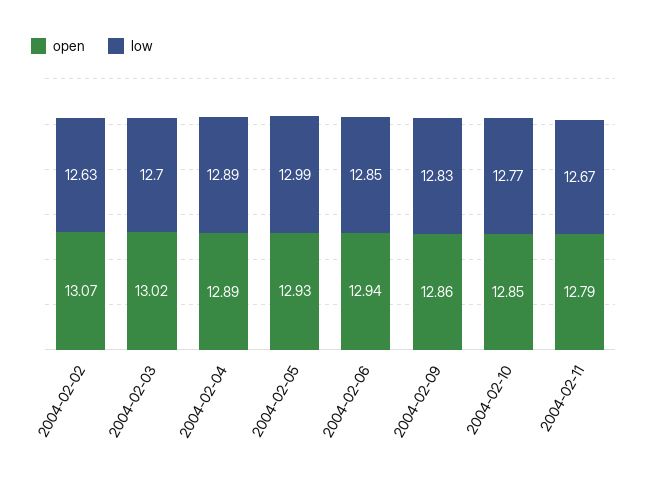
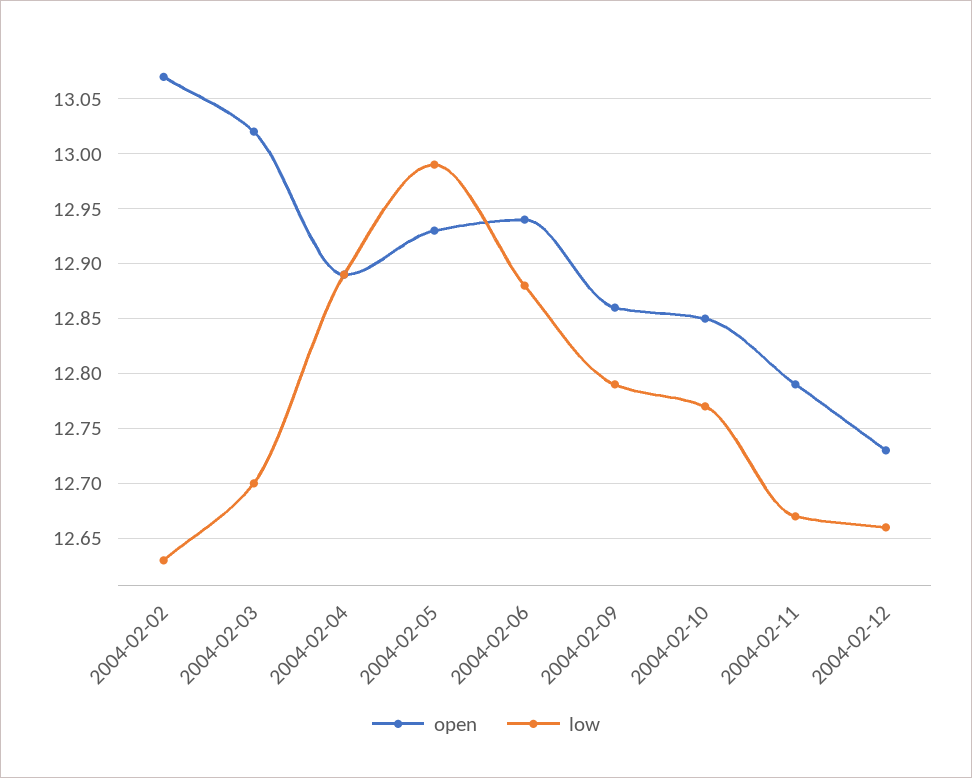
low, 2004-02-06: 12.85 -> 12.88
low, 2004-02-09: 12.83 -> 12.79
open, 2004-02-12: none -> 12.73
low, 2004-02-12: none -> 12.66

